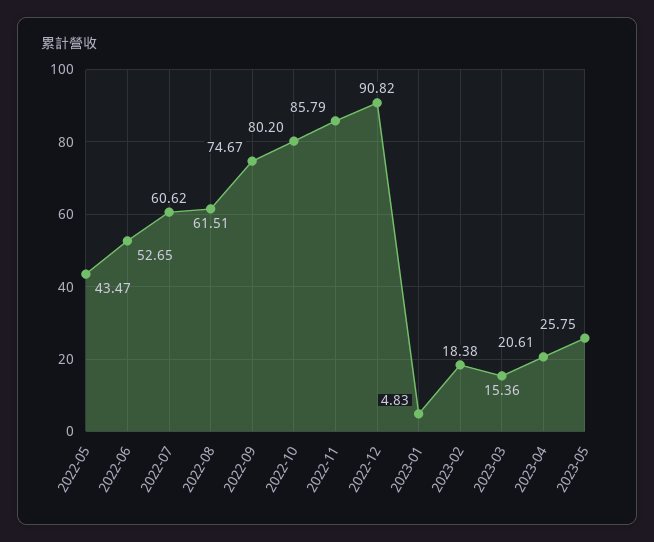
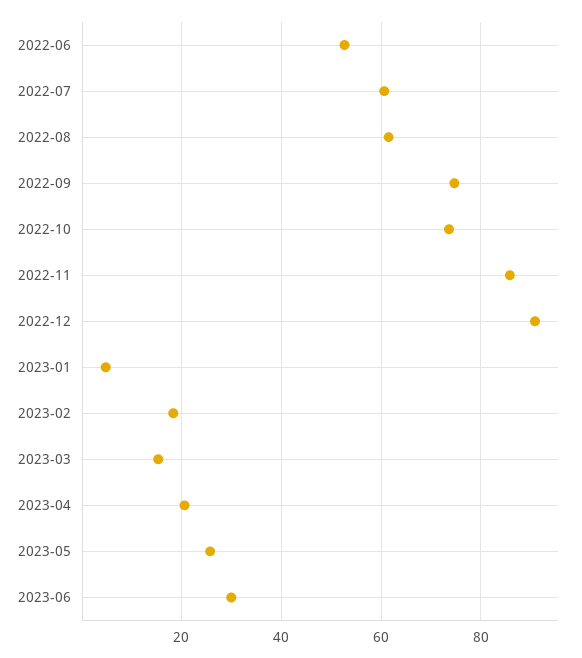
2022-05: 43.47 -> none
2022-10: 80.2 -> 74
2023-06: none -> 30

